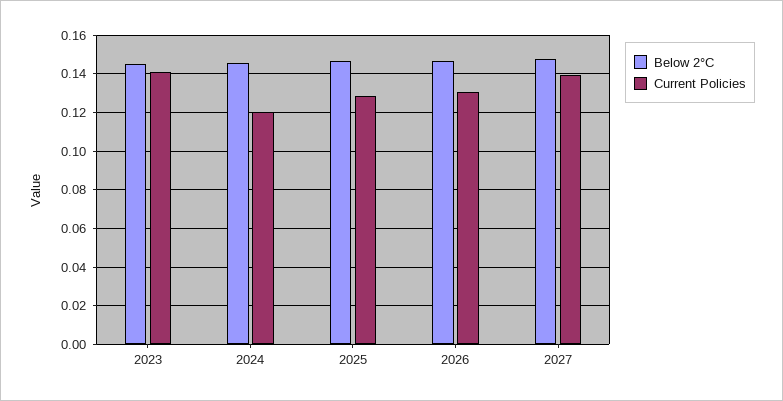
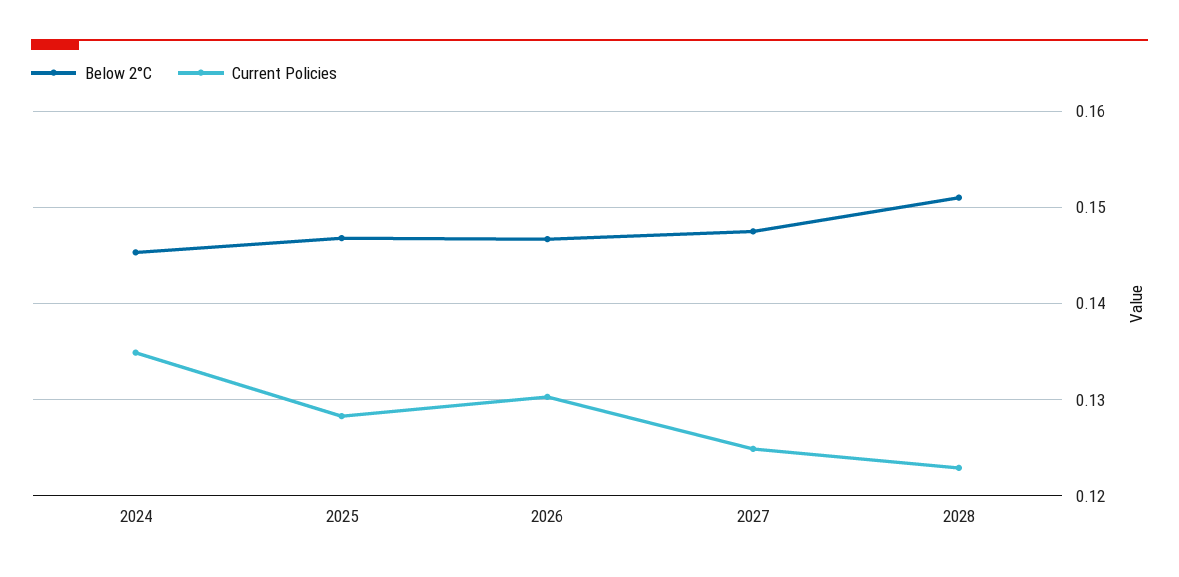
Below 2°C, 2023: 0.145 -> none
Current Policies, 2023: 0.14 -> none
Current Policies, 2024: 0.12 -> 0.135
Current Policies, 2027: 0.14 -> 0.125
Below 2°C, 2028: none -> 0.151
Current Policies, 2028: none -> 0.123

